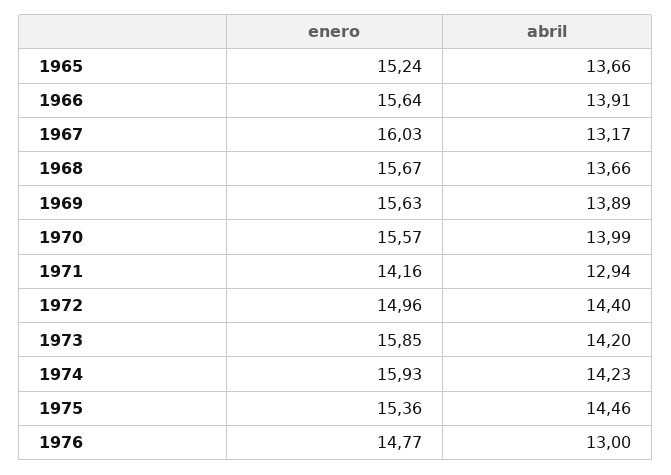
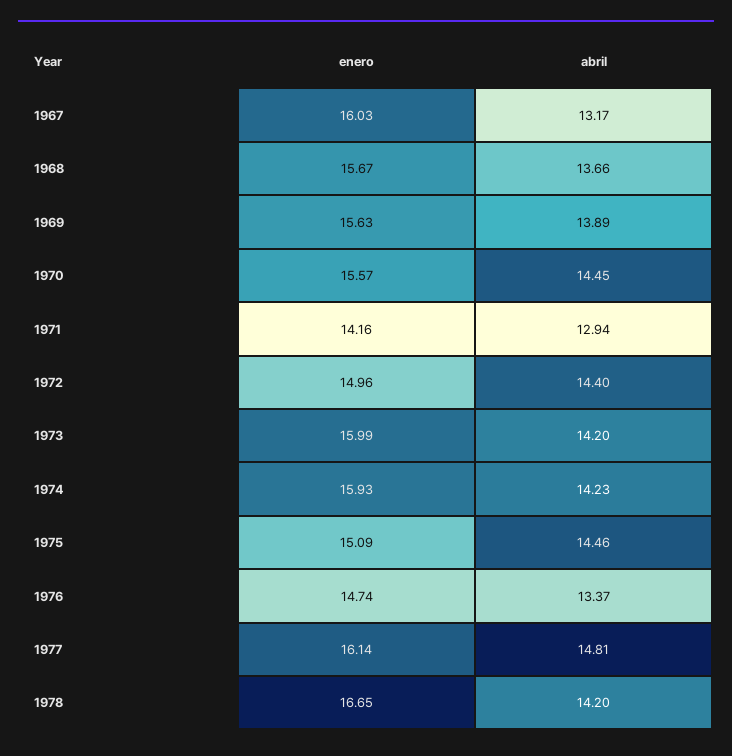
enero, 1965: 15.24 -> none
abril, 1965: 13.66 -> none
enero, 1966: 15.64 -> none
abril, 1966: 13.91 -> none
abril, 1970: 13.99 -> 14.45
enero, 1973: 15.85 -> 15.99
enero, 1975: 15.36 -> 15.09
enero, 1976: 14.77 -> 14.74
abril, 1976: 13 -> 13.37
enero, 1977: none -> 16.14
abril, 1977: none -> 14.81
enero, 1978: none -> 16.65
abril, 1978: none -> 14.2

